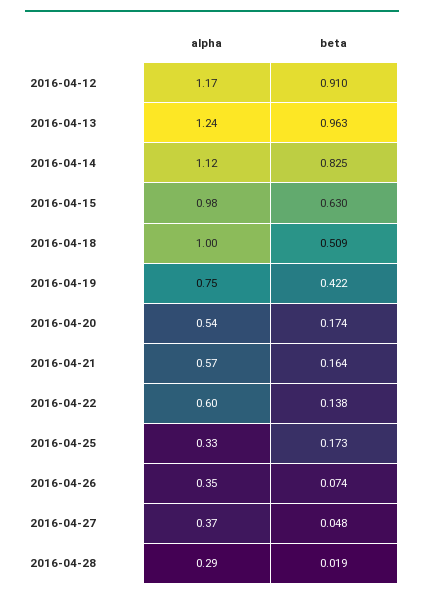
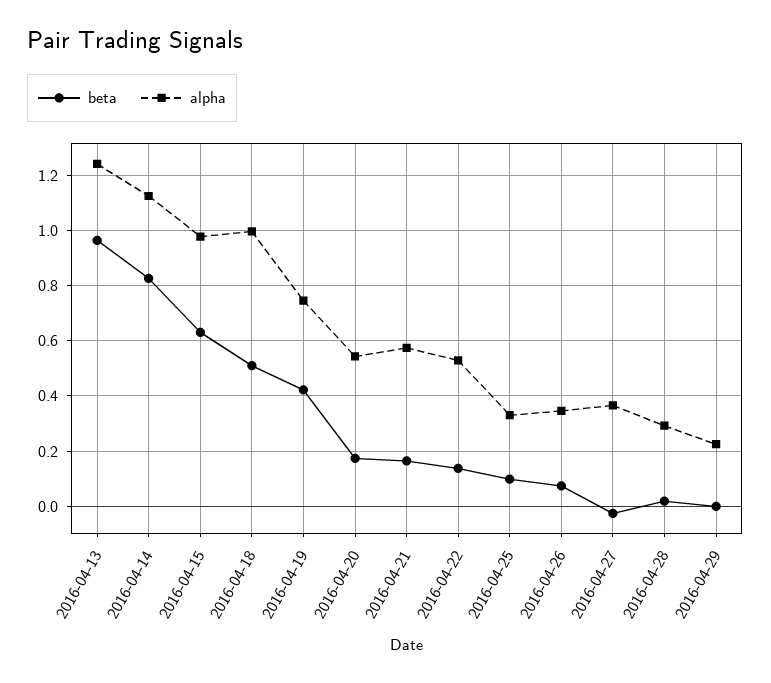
alpha, 2016-04-12: 1.17 -> none
beta, 2016-04-12: 0.91 -> none
alpha, 2016-04-22: 0.6 -> 0.525
beta, 2016-04-25: 0.173 -> 0.1
beta, 2016-04-27: 0.048 -> -0.025
beta, 2016-04-29: none -> 0
alpha, 2016-04-29: none -> 0.225

